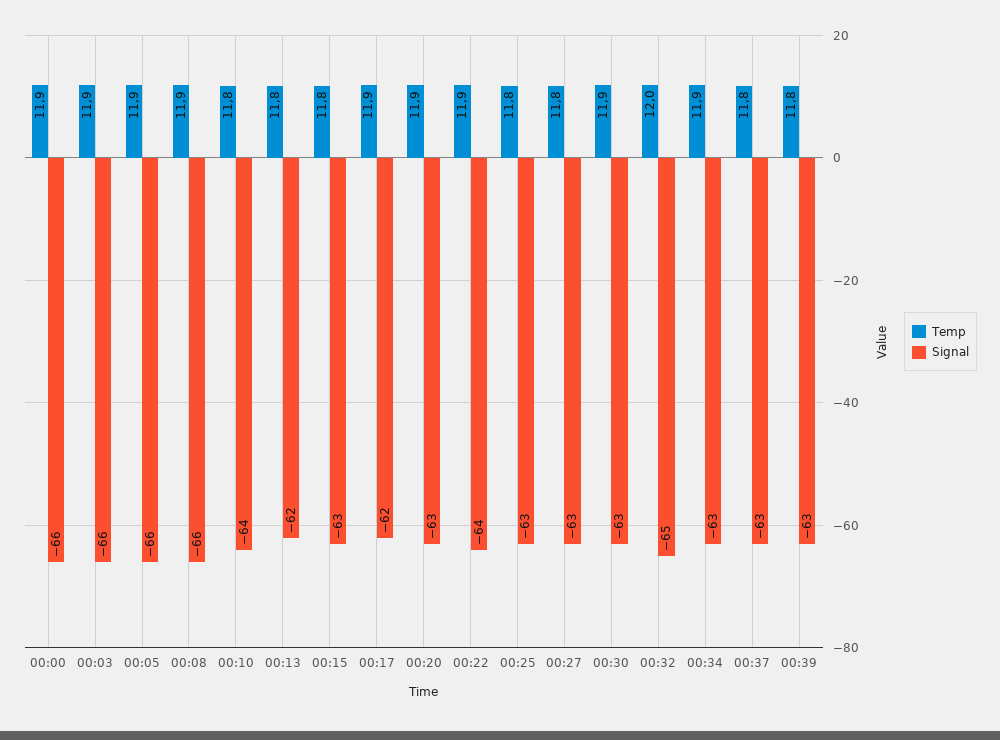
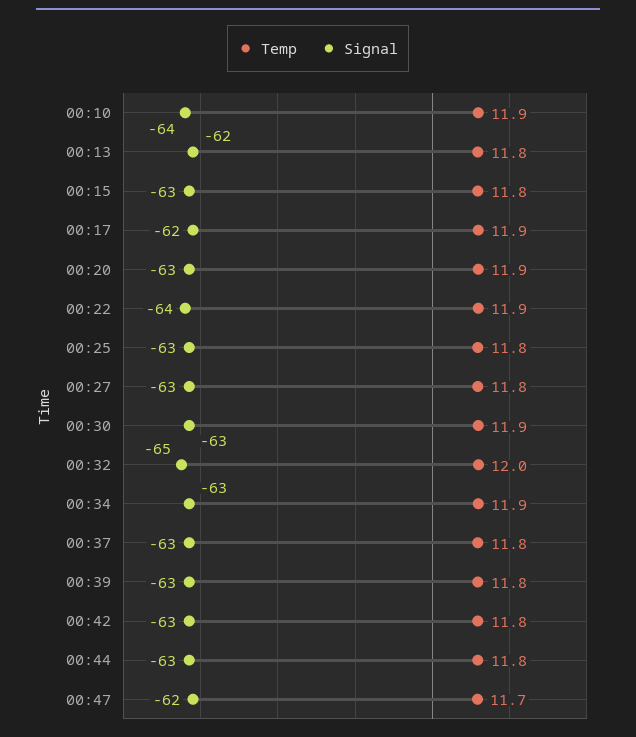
Temp, 00:00: 11.9 -> none
Signal, 00:00: -66 -> none
Temp, 00:03: 11.9 -> none
Signal, 00:03: -66 -> none
Temp, 00:05: 11.9 -> none
Signal, 00:05: -66 -> none
Temp, 00:08: 11.9 -> none
Signal, 00:08: -66 -> none
Temp, 00:10: 11.8 -> 11.9
Temp, 00:42: none -> 11.8
Signal, 00:42: none -> -63
Temp, 00:44: none -> 11.8
Signal, 00:44: none -> -63
Temp, 00:47: none -> 11.7
Signal, 00:47: none -> -62

